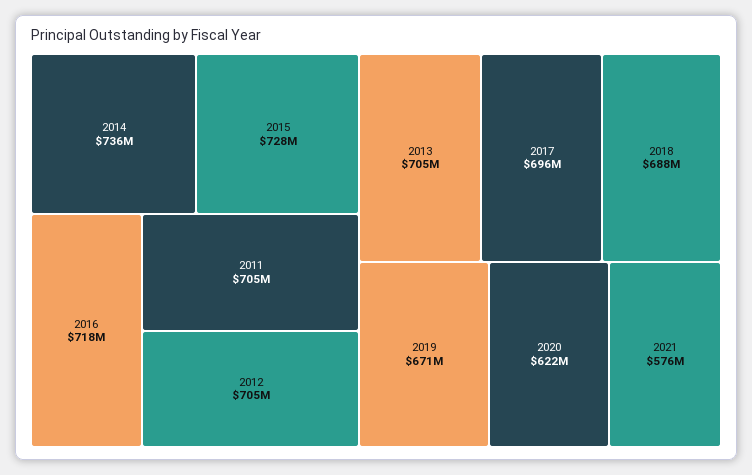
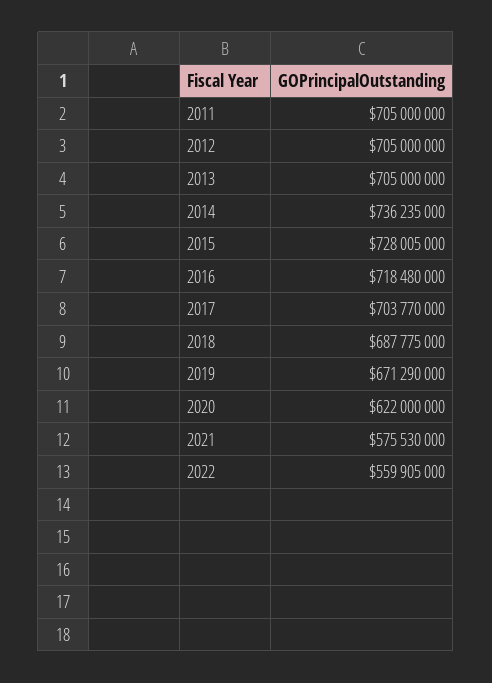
2017: 696000000 -> 703770000
2022: none -> 559905000

